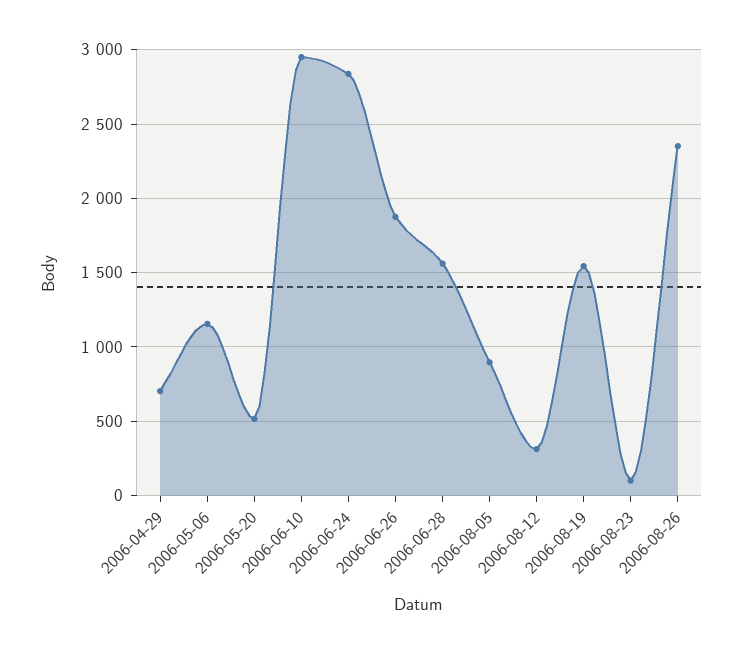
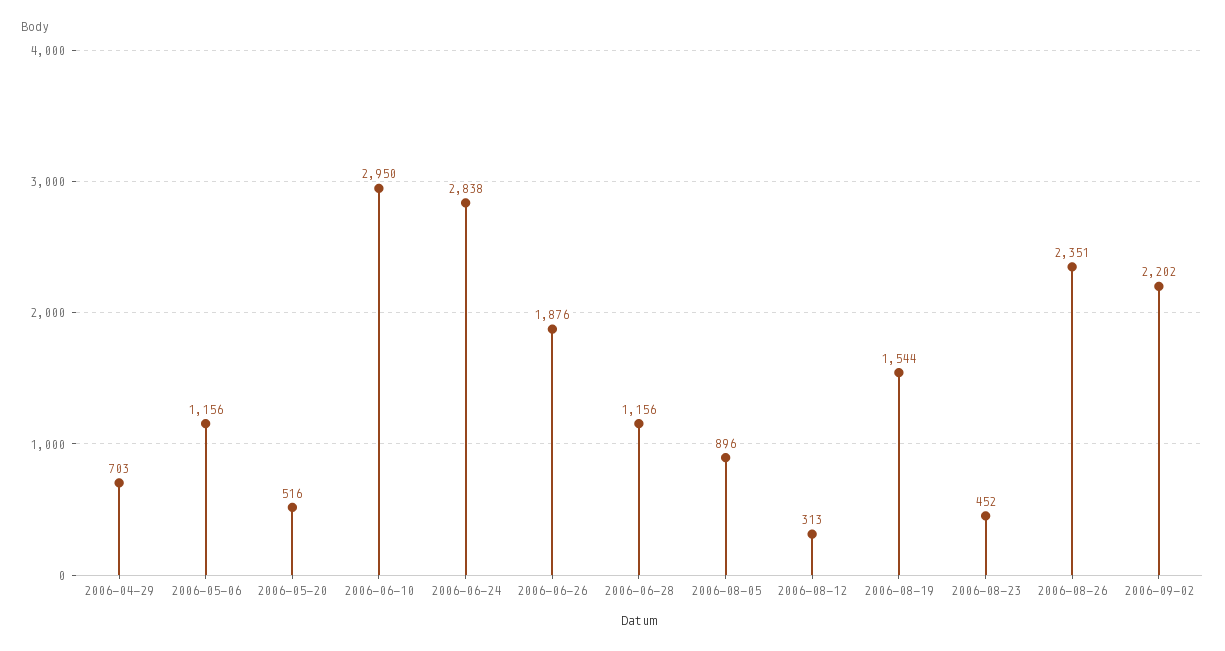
2006-06-28: 1550 -> 1156
2006-08-23: 100 -> 452
2006-09-02: none -> 2202

